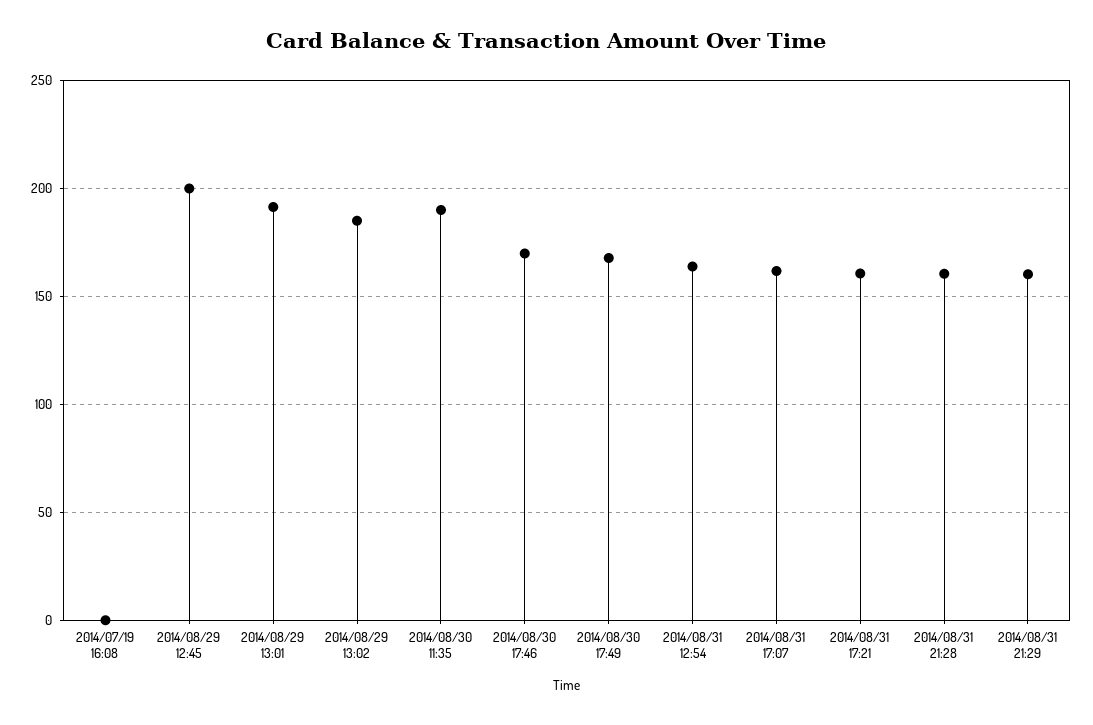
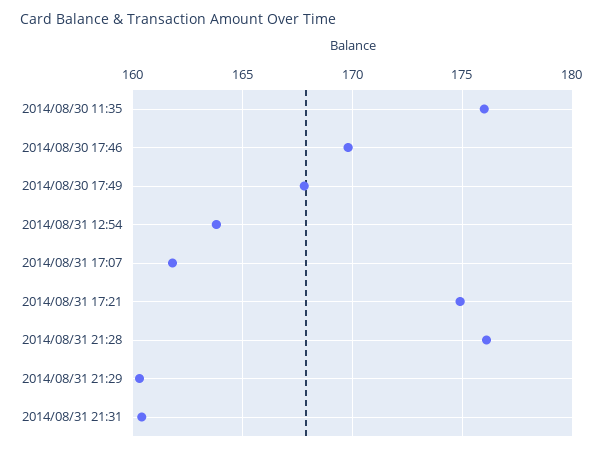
2014/07/19 16:08: 0 -> none
2014/08/29 12:45: 200 -> none
2014/08/29 13:01: 190 -> none
2014/08/29 13:02: 185 -> none
2014/08/30 11:35: 190 -> 176
2014/08/31 17:21: 160 -> 175
2014/08/31 21:28: 160 -> 176
2014/08/31 21:31: none -> 160.5

